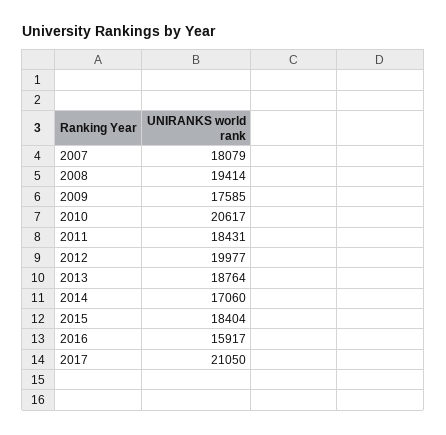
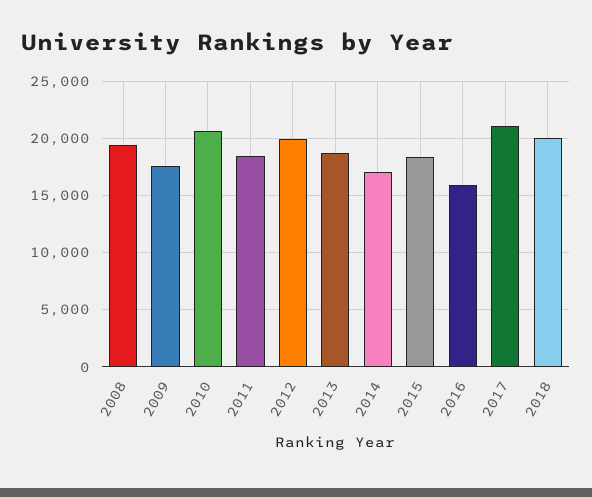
2007: 18079 -> none
2018: none -> 20000

